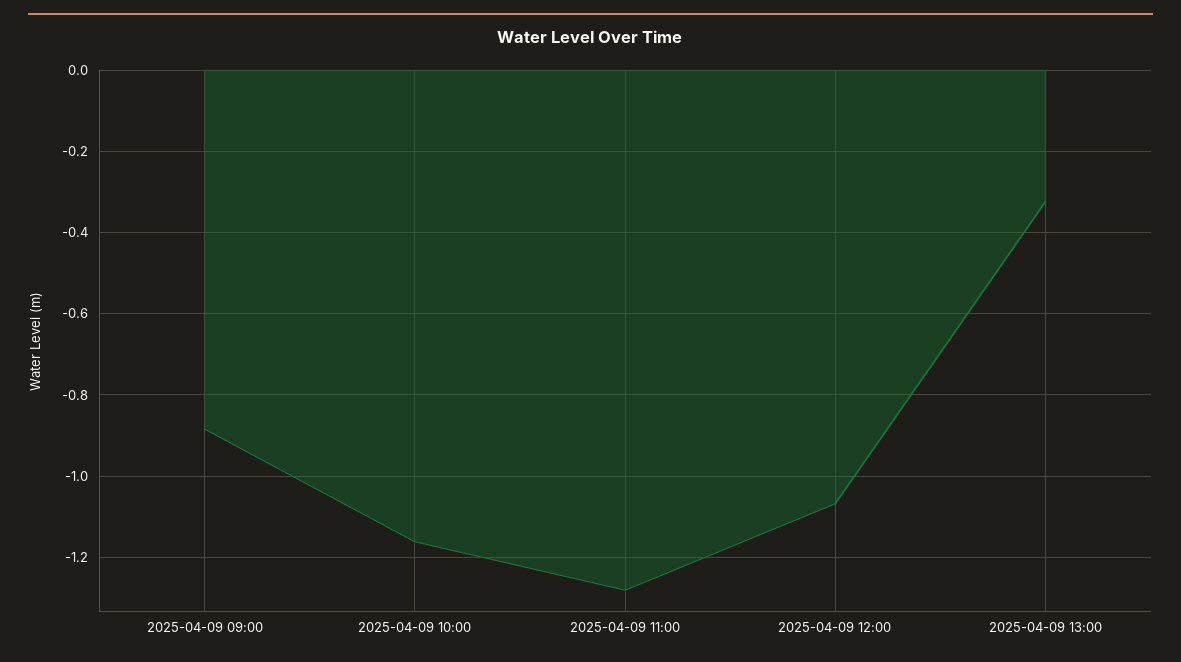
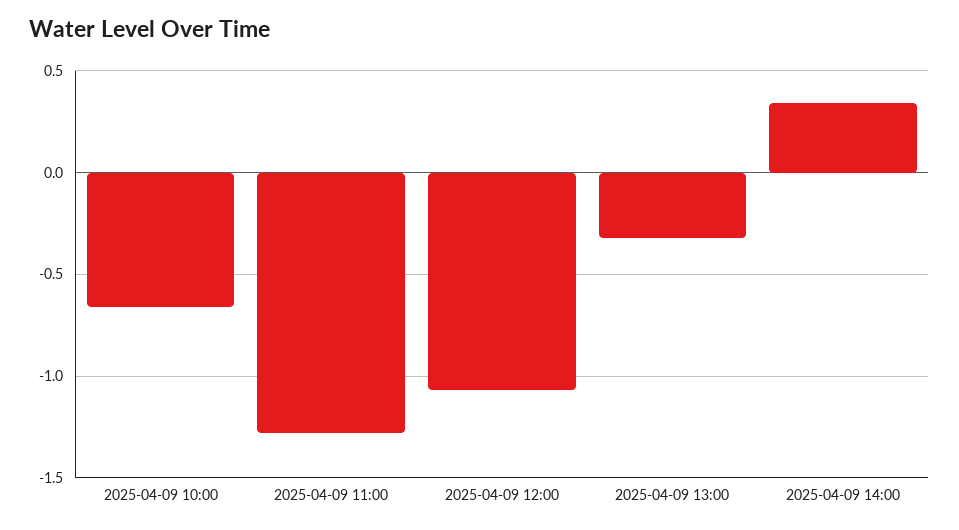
2025-04-09 09:00: -0.88 -> none
2025-04-09 10:00: -1.16 -> -0.65
2025-04-09 14:00: none -> 0.35

